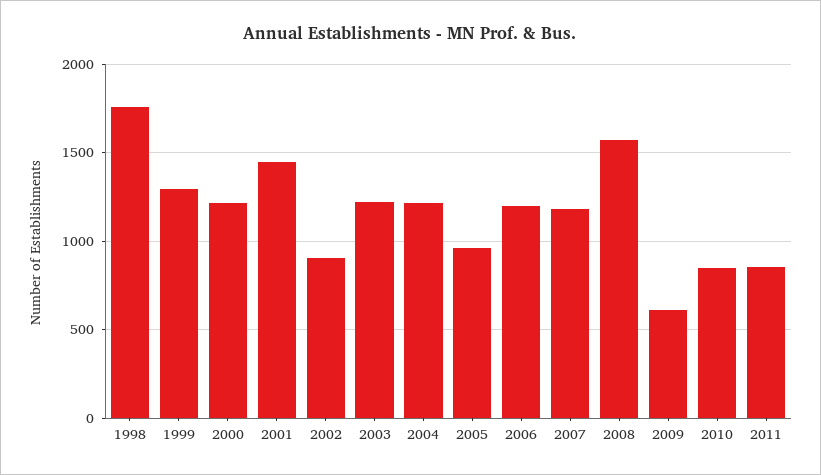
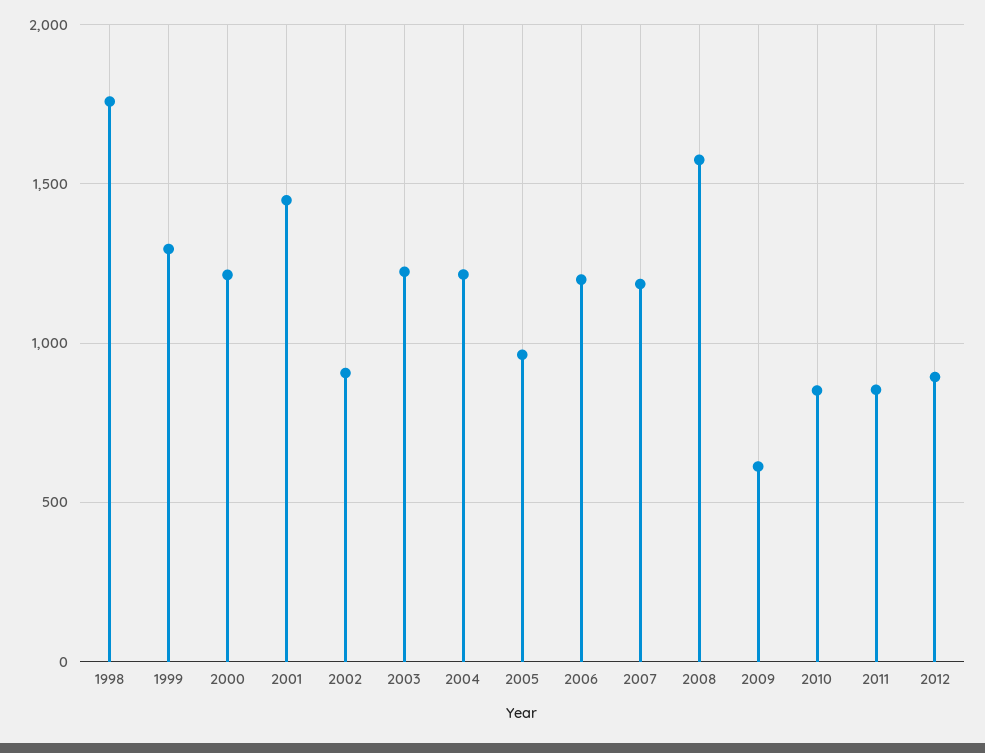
2012: none -> 900

